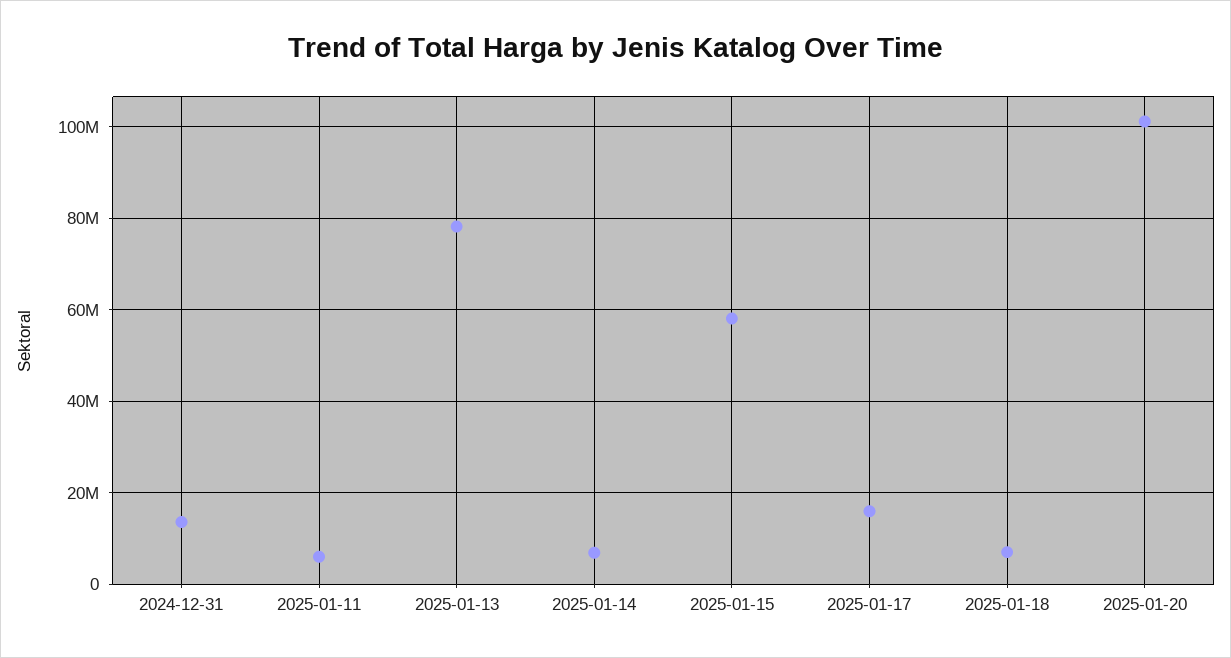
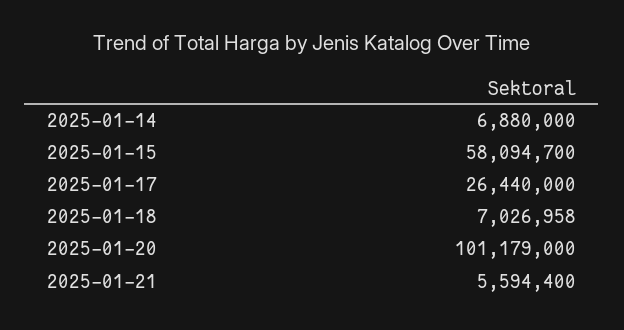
2024-12-31: 14000000 -> none
2025-01-11: 6000000 -> none
2025-01-13: 78000000 -> none
2025-01-17: 16000000 -> 26440000
2025-01-21: none -> 5594400

